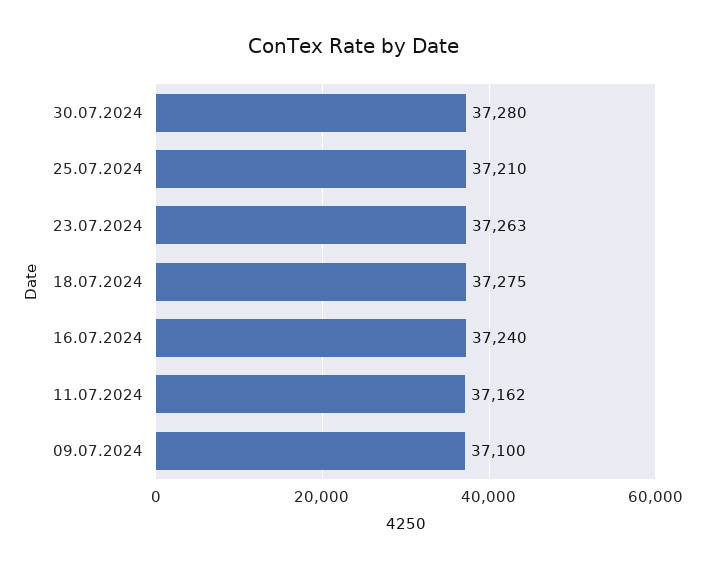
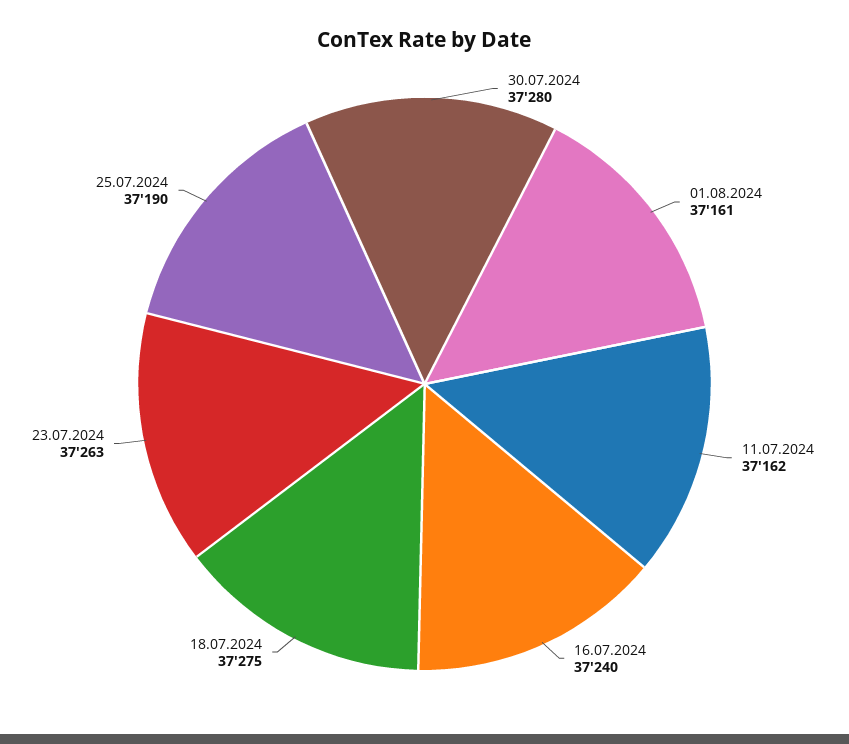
25.07.2024: 37210 -> 37190
09.07.2024: 37100 -> none
01.08.2024: none -> 37161

